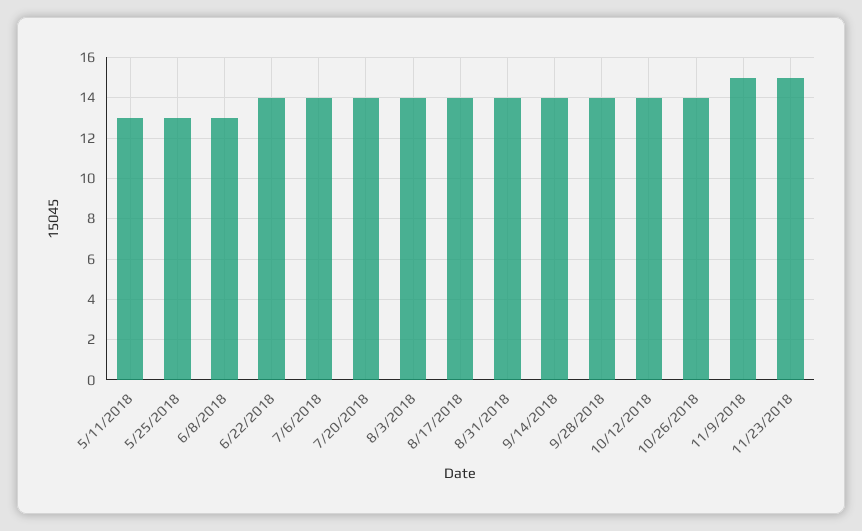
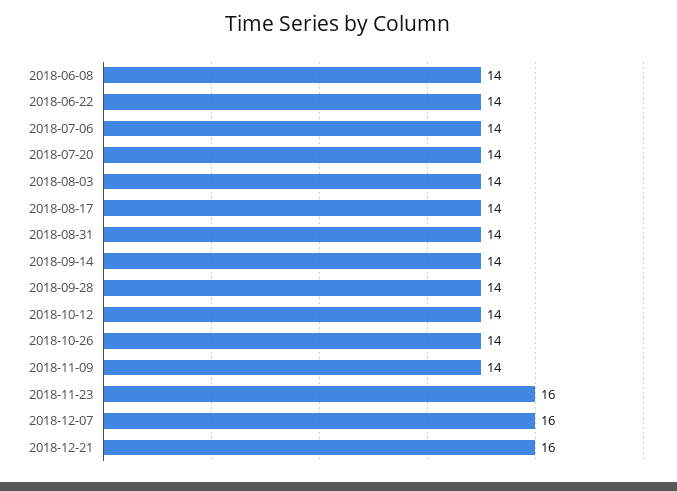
5/11/2018: 13 -> none
5/25/2018: 13 -> none
6/8/2018: 13 -> 14
11/9/2018: 15 -> 14
11/23/2018: 15 -> 16
2018-12-07: none -> 16
2018-12-21: none -> 16

